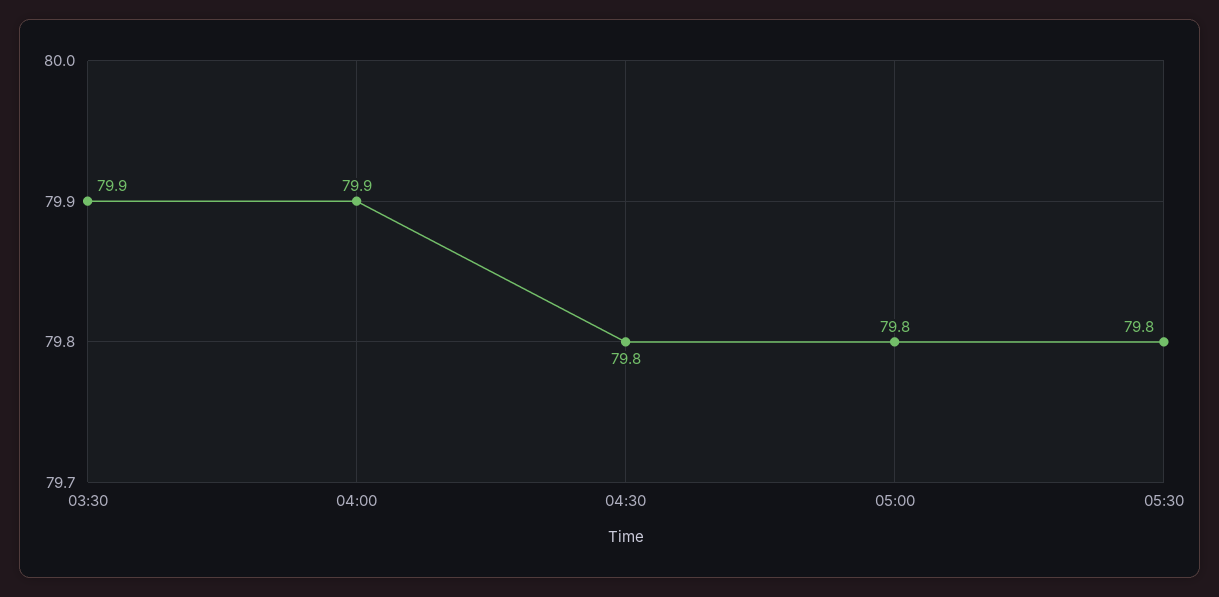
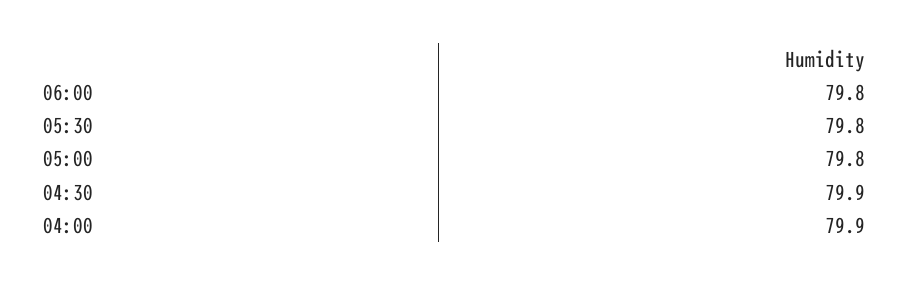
03:30: 79.9 -> none
04:30: 79.8 -> 79.9
06:00: none -> 79.8

